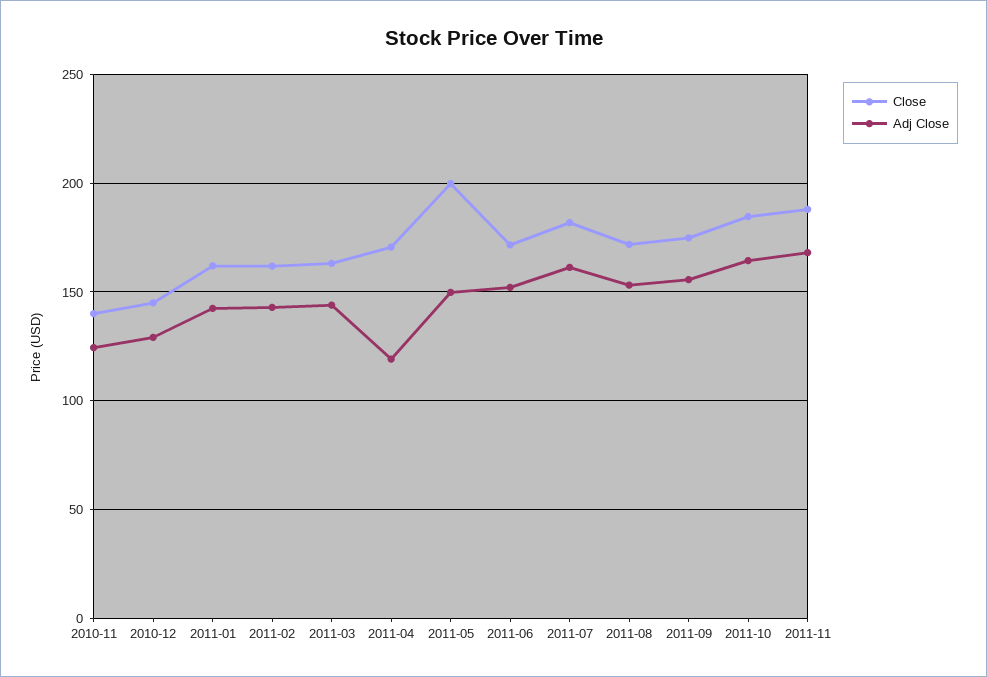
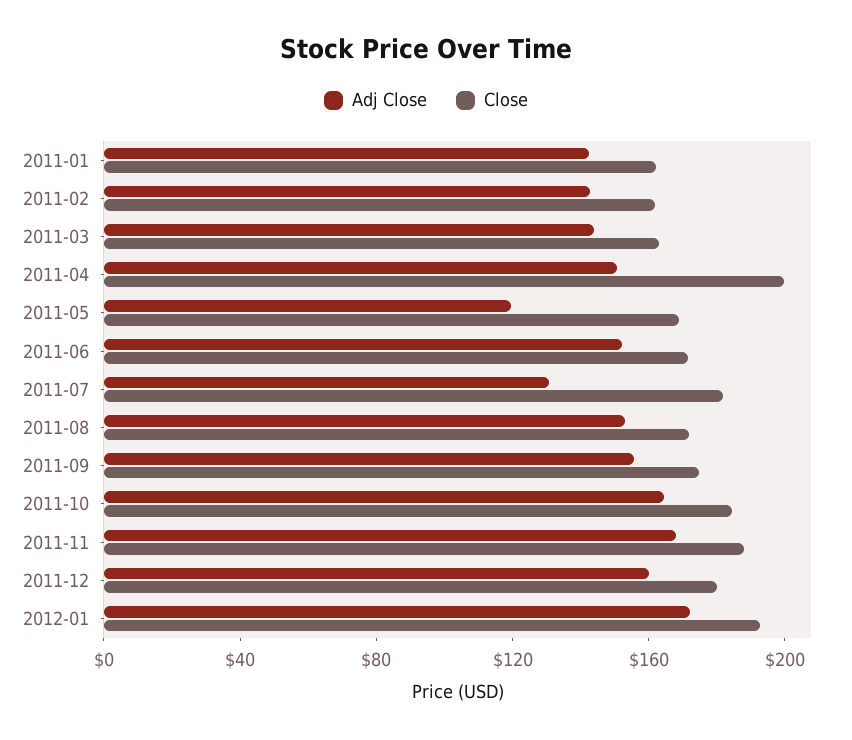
Close, 2010-11: 140 -> none
Adj Close, 2010-11: 125 -> none
Close, 2010-12: 145 -> none
Adj Close, 2010-12: 130 -> none
Close, 2011-04: 170 -> 200
Adj Close, 2011-04: 120 -> 150
Close, 2011-05: 200 -> 170
Adj Close, 2011-05: 150 -> 120
Adj Close, 2011-07: 160 -> 130
Adj Close, 2011-12: none -> 160
Close, 2011-12: none -> 180
Adj Close, 2012-01: none -> 170
Close, 2012-01: none -> 190

